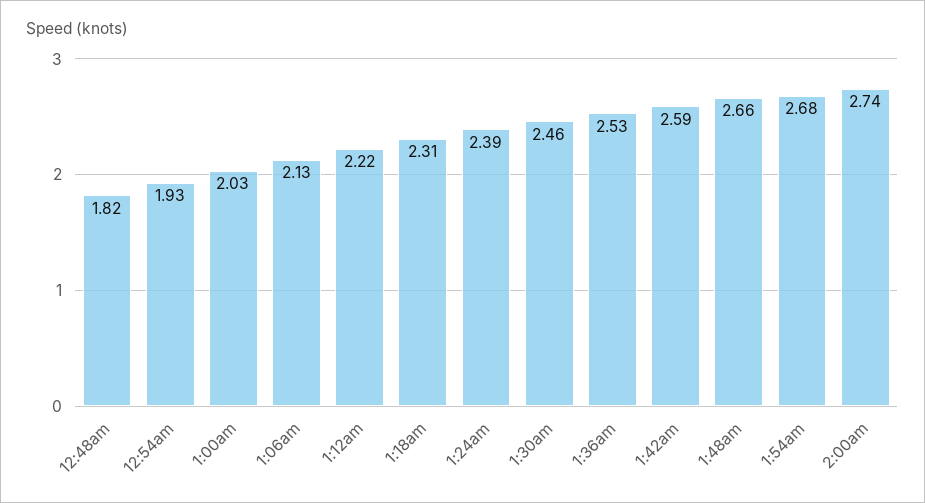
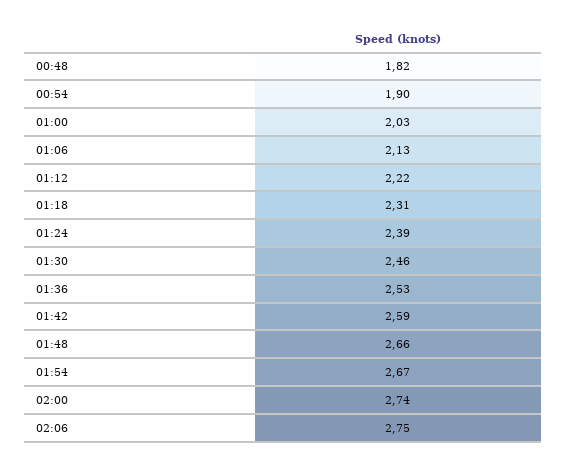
12:54am: 1.93 -> 1.9
1:54am: 2.68 -> 2.67
02:06: none -> 2.75

